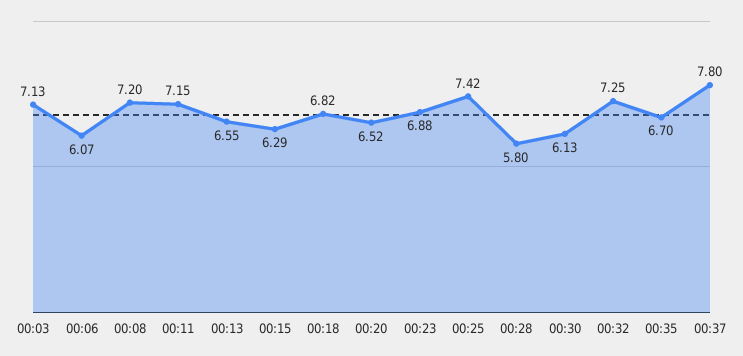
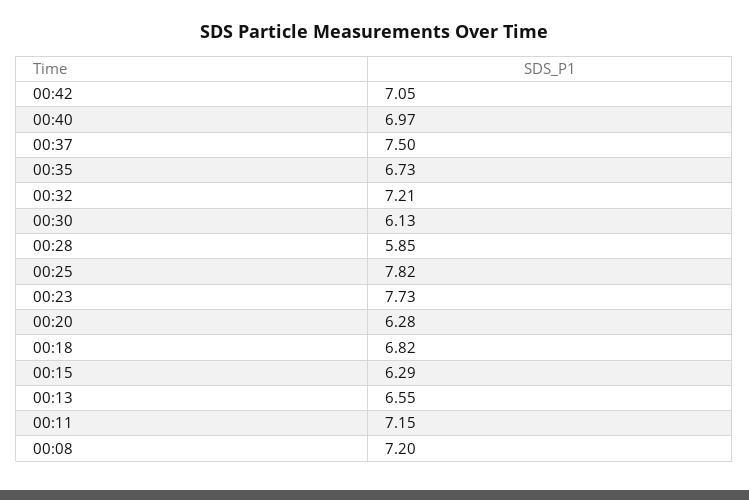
00:03: 7.13 -> none
00:06: 6.07 -> none
00:20: 6.52 -> 6.28
00:23: 6.88 -> 7.73
00:25: 7.42 -> 7.82
00:28: 5.8 -> 5.85
00:32: 7.25 -> 7.21
00:35: 6.7 -> 6.73
00:37: 7.8 -> 7.5
00:42: none -> 7.05
00:40: none -> 6.97

